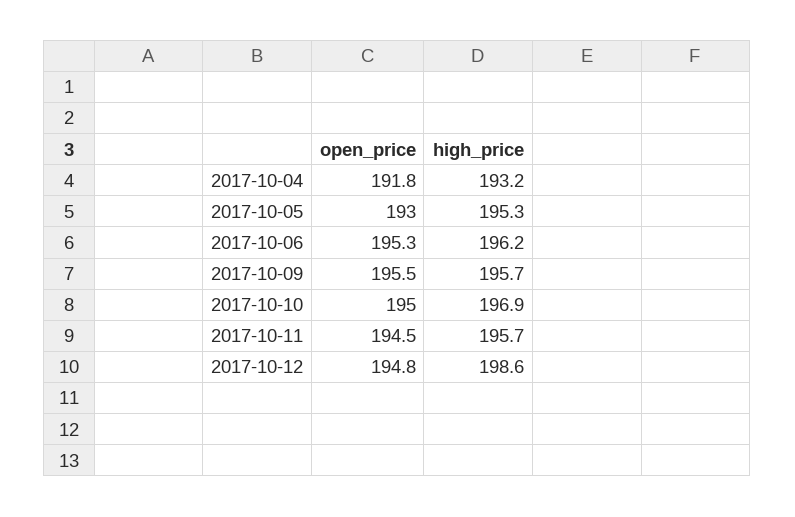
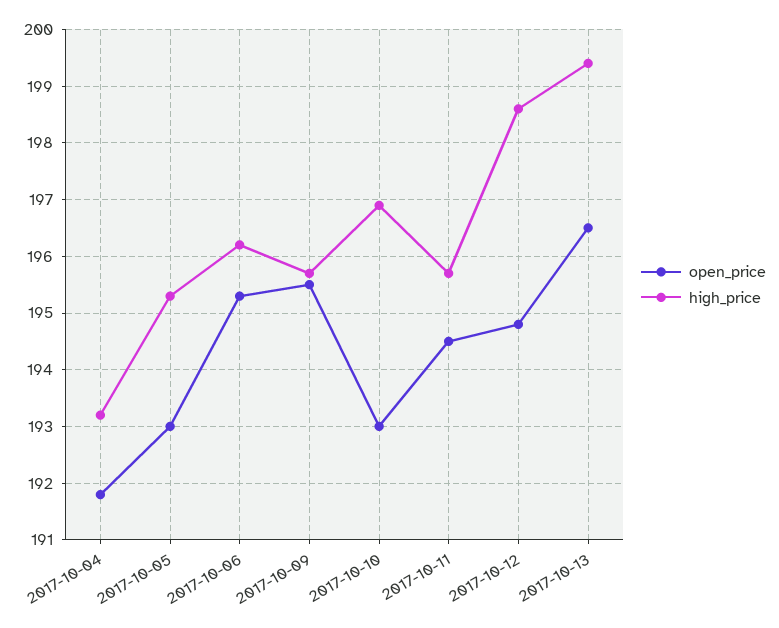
open_price, 2017-10-10: 195 -> 193
open_price, 2017-10-13: none -> 196.5
high_price, 2017-10-13: none -> 199.5

